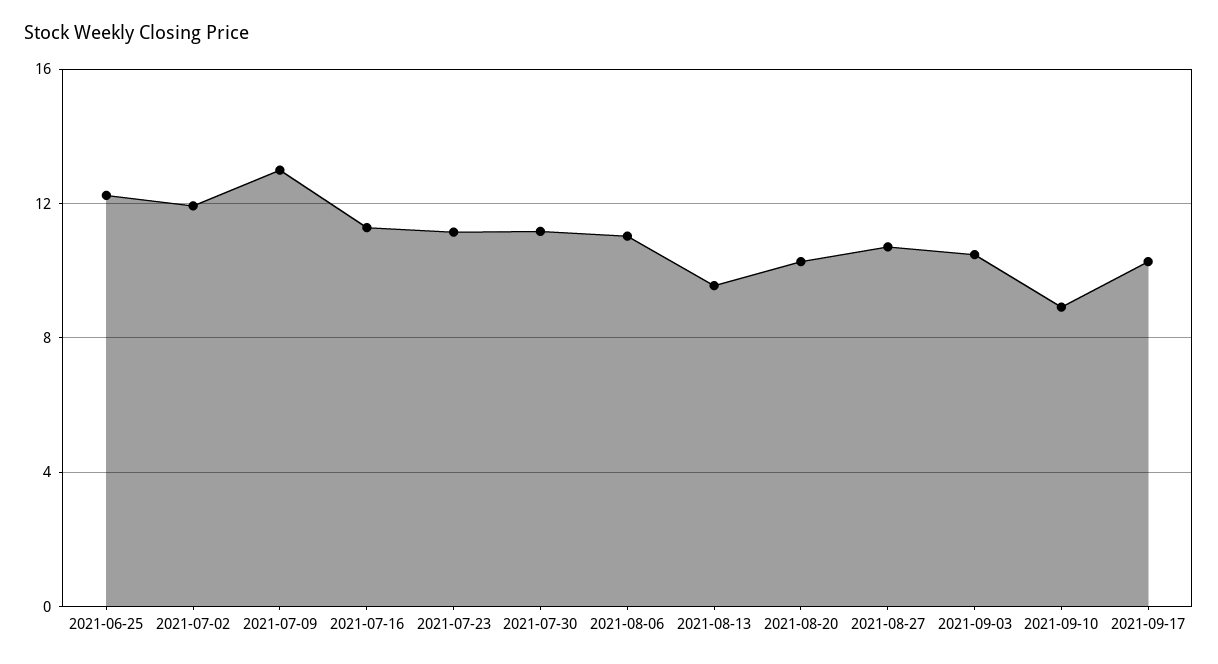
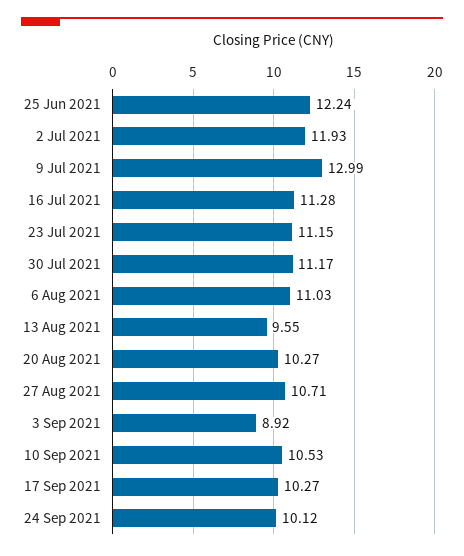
2021-09-03: 10.5 -> 8.92
2021-09-10: 9 -> 10.53
24 Sep 2021: none -> 10.12

